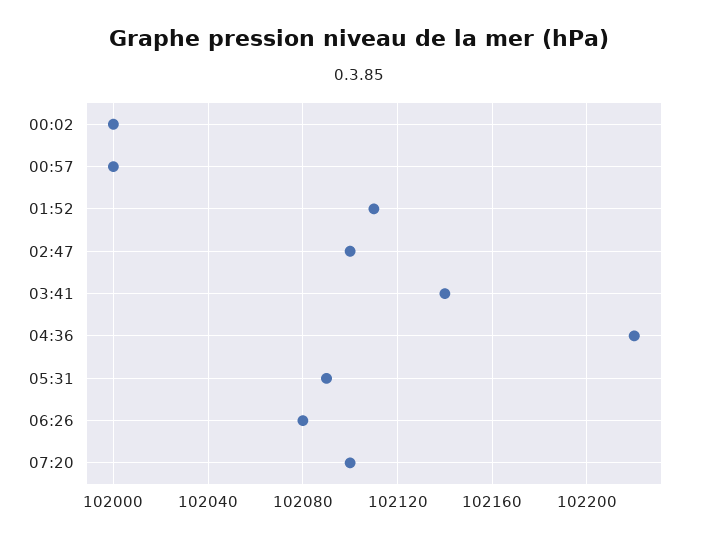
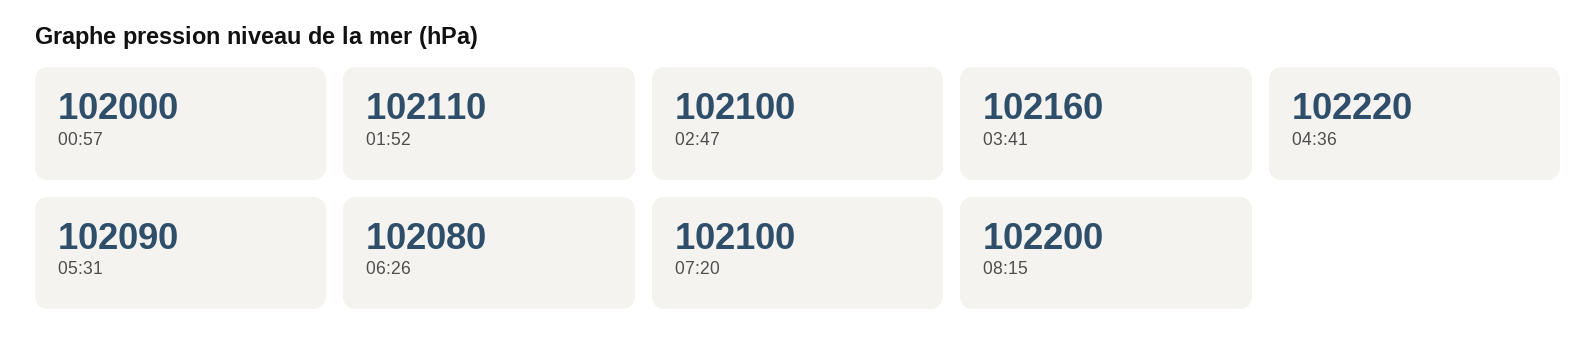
00:02: 102000 -> none
03:41: 102140 -> 102160
08:15: none -> 102200

